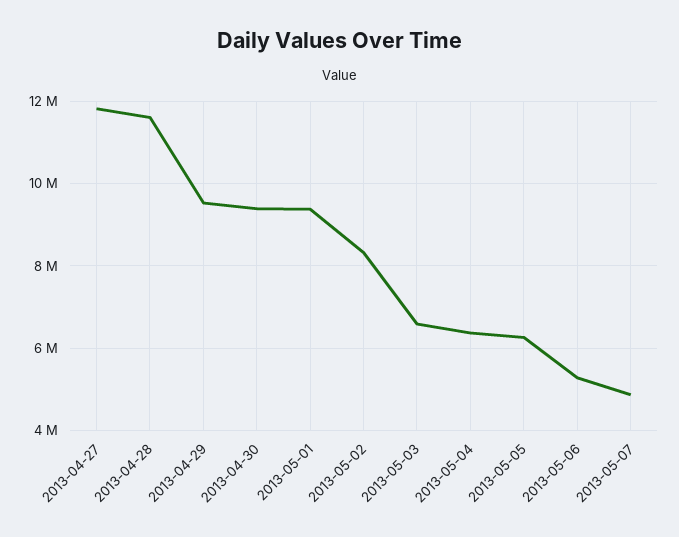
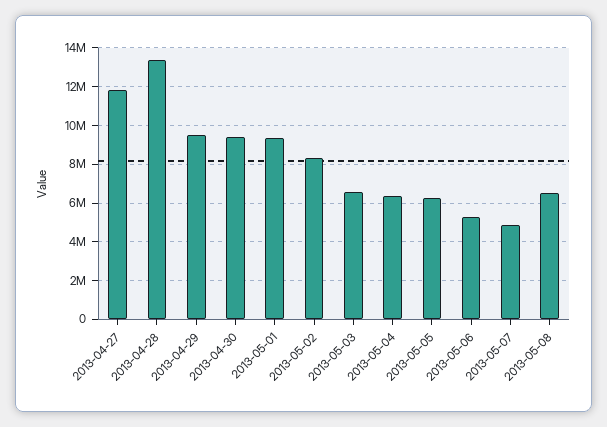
2013-04-28: 11600000 -> 13500000
2013-05-08: none -> 6500000

